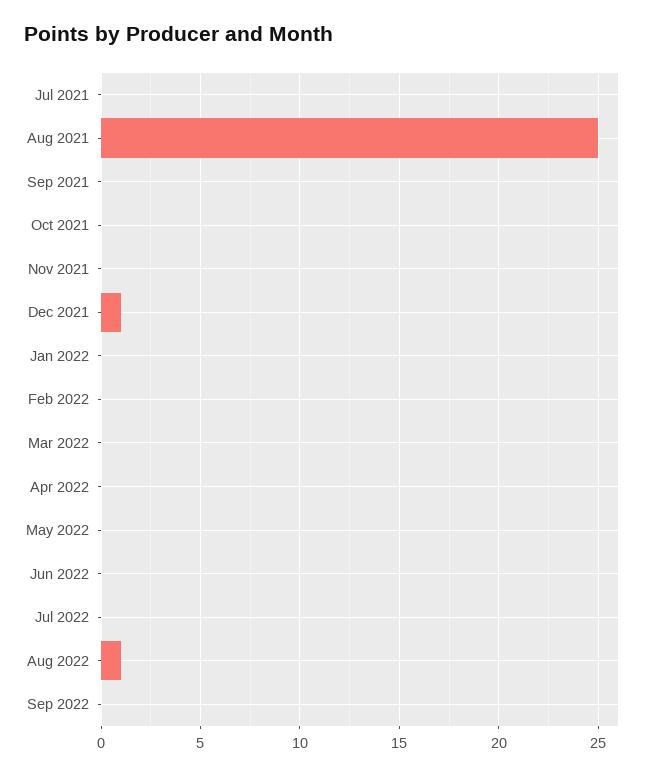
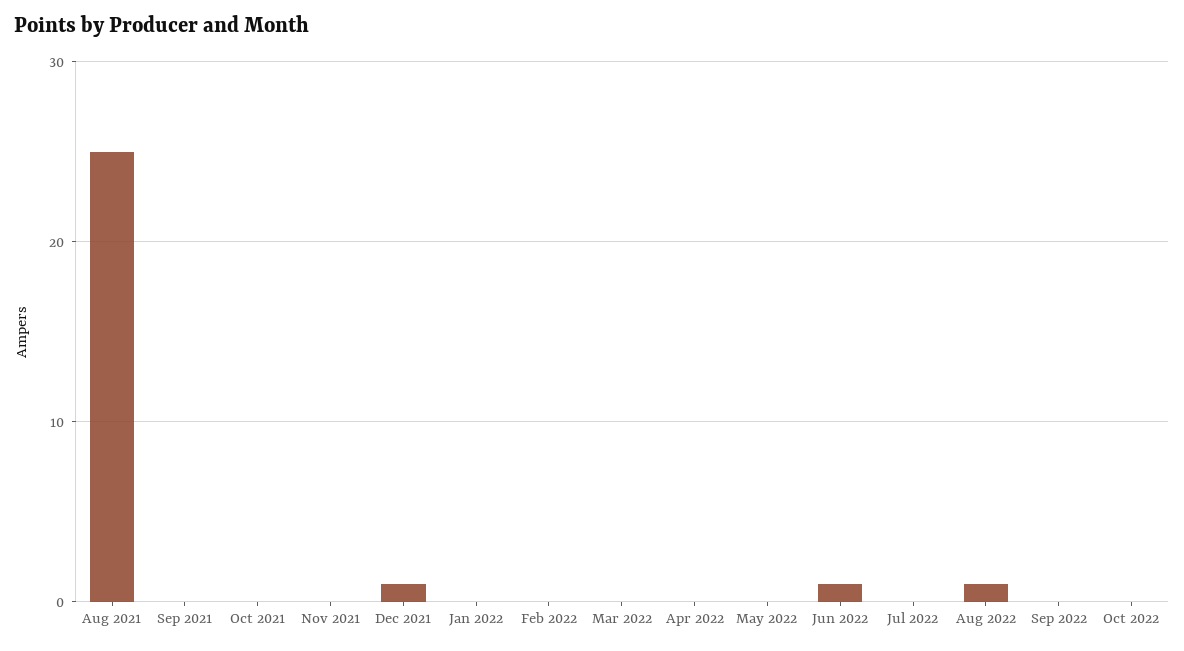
Jul 2021: 0 -> none
Jun 2022: 0 -> 1
Oct 2022: none -> 0

